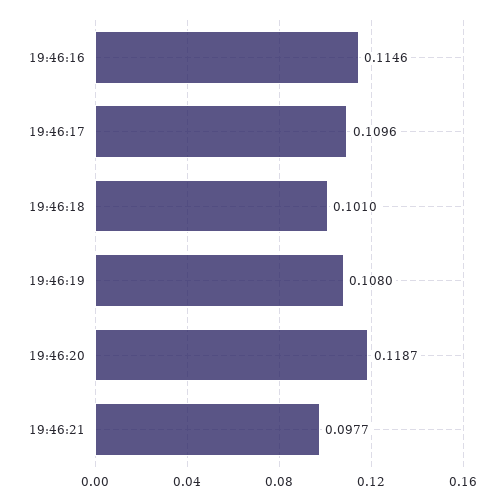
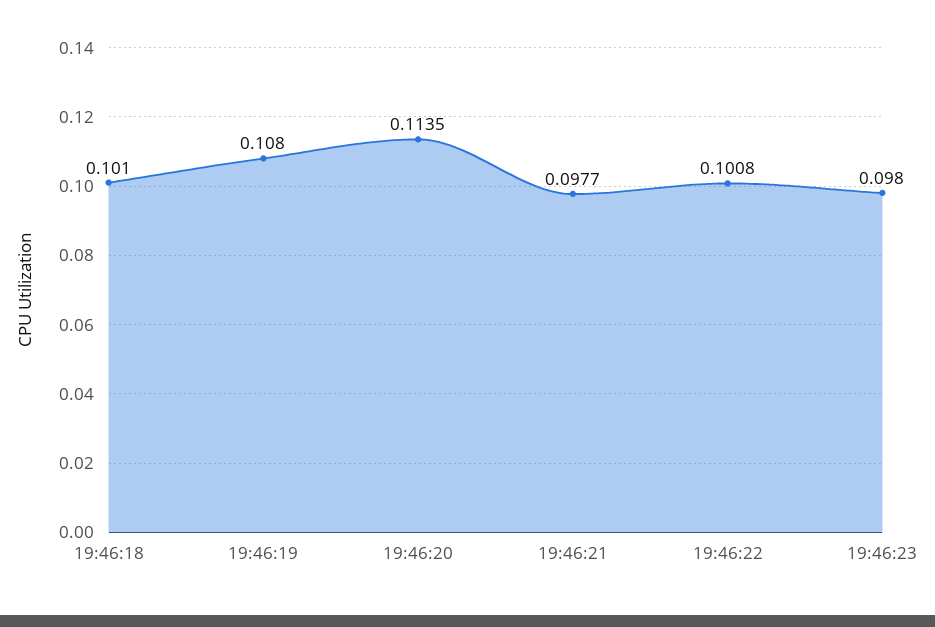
19:46:16: 0.1146 -> none
19:46:17: 0.1096 -> none
19:46:20: 0.1187 -> 0.1135
19:46:22: none -> 0.1008
19:46:23: none -> 0.098

